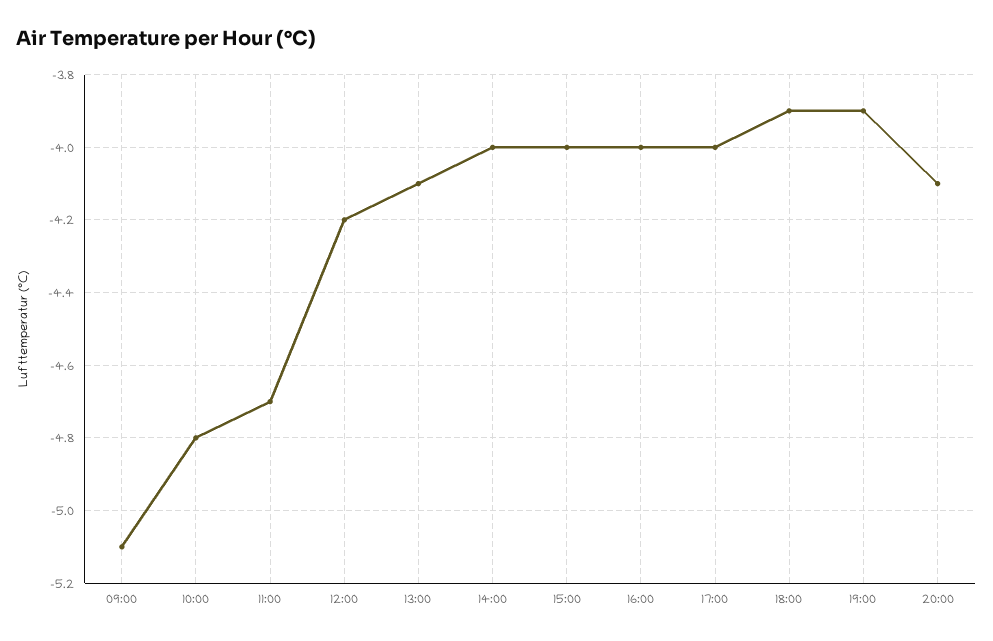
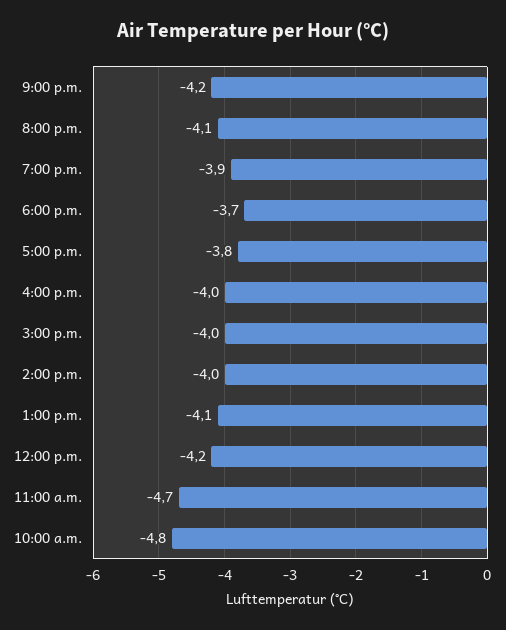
09:00: -5.1 -> none
17:00: -4 -> -3.8
18:00: -3.9 -> -3.7
9:00 p.m.: none -> -4.2

